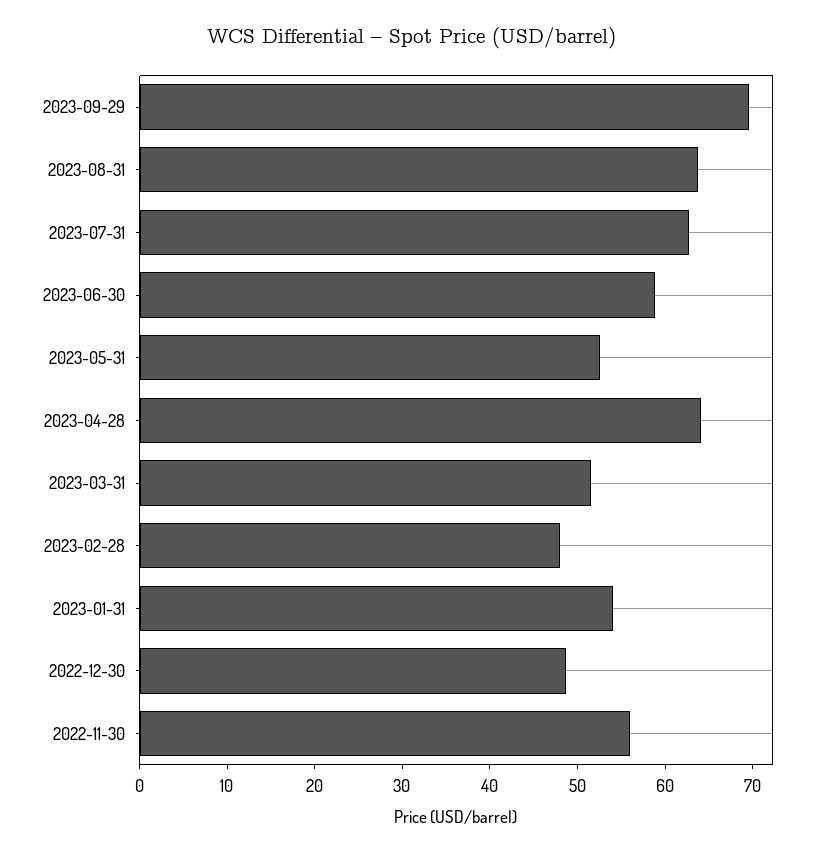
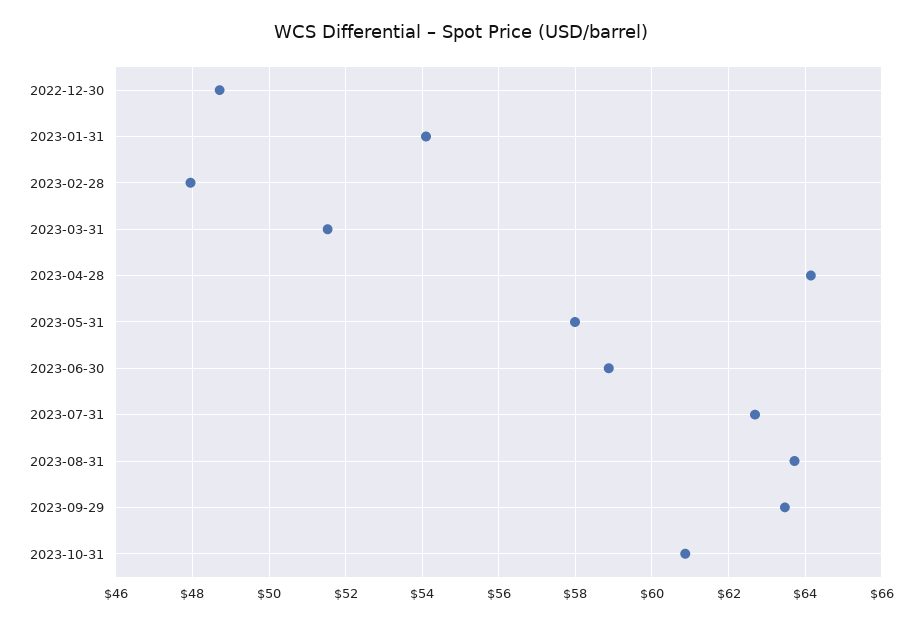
2023-09-29: 70 -> 63.4
2023-05-31: 52 -> 58
2022-11-30: 56 -> none
2023-10-31: none -> 60.8

